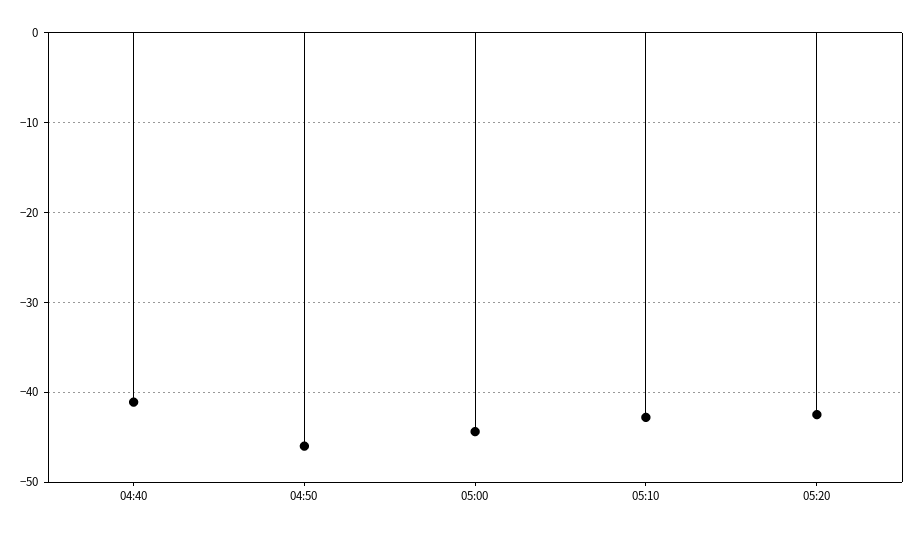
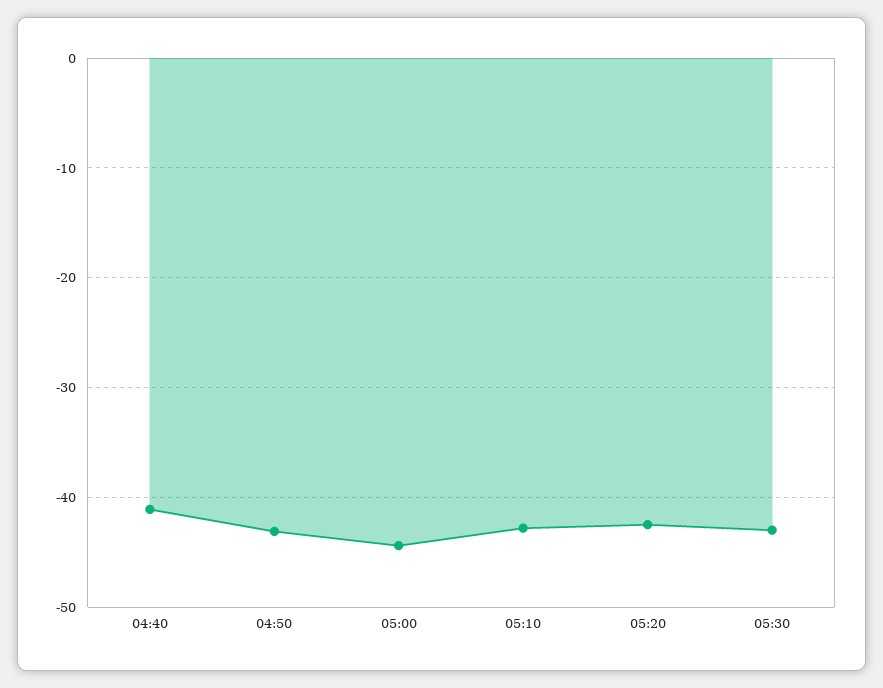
04:50: -46 -> -43
05:30: none -> -43

